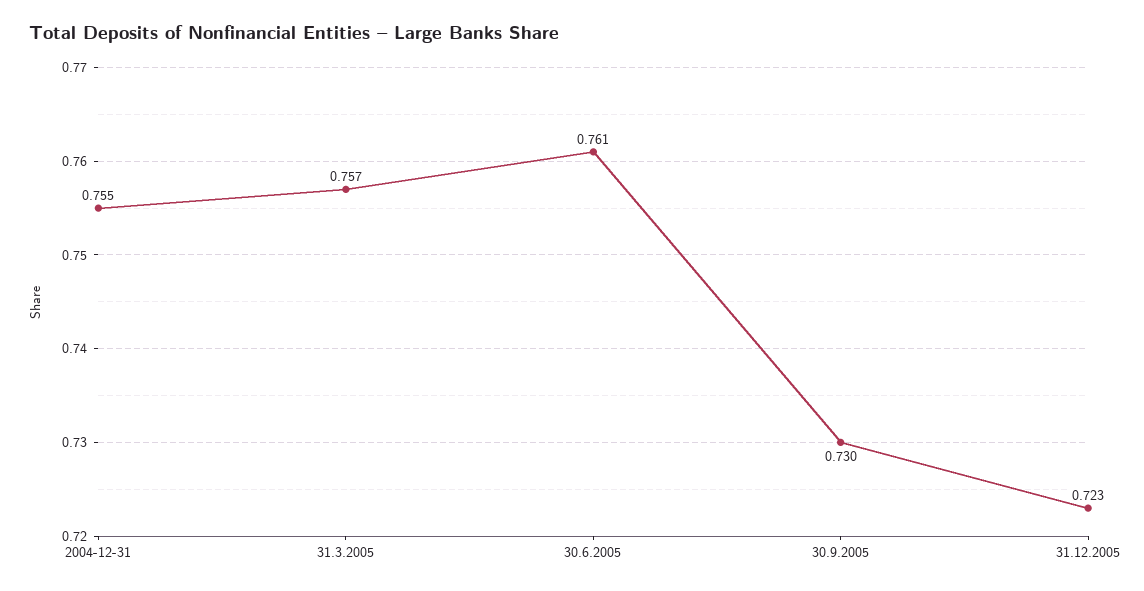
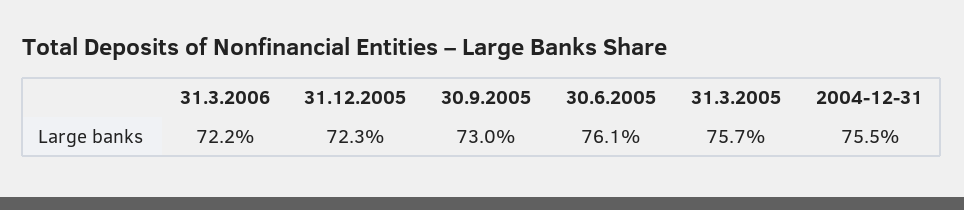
31.3.2006: none -> 0.722

